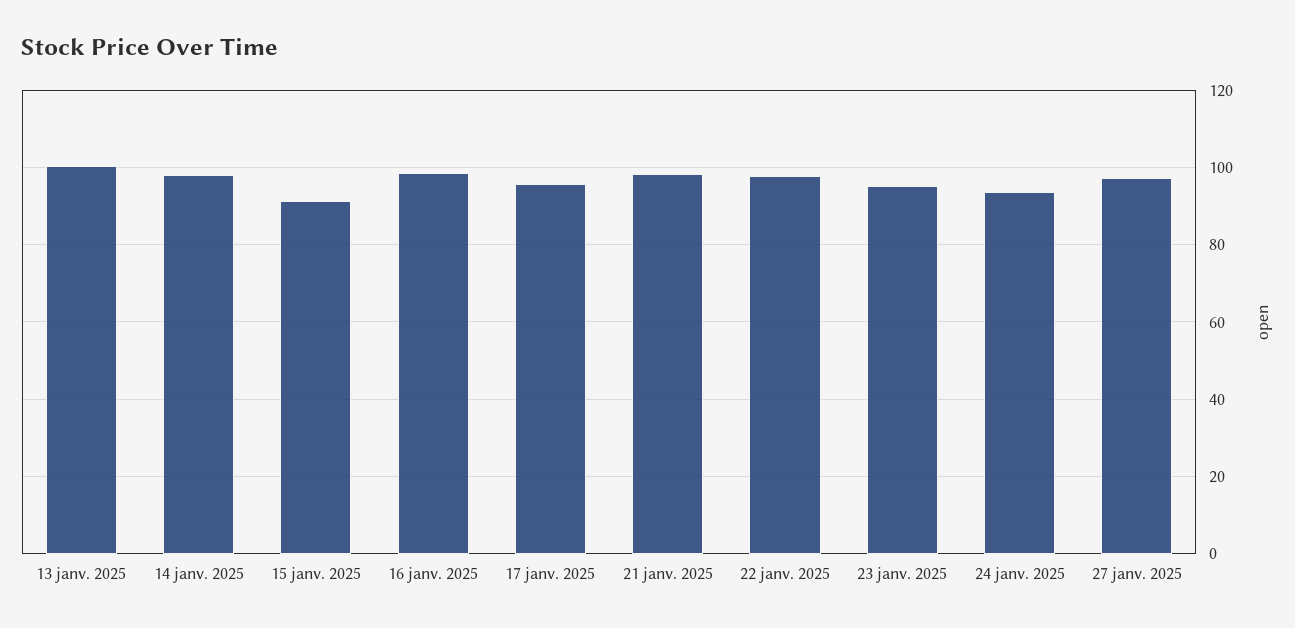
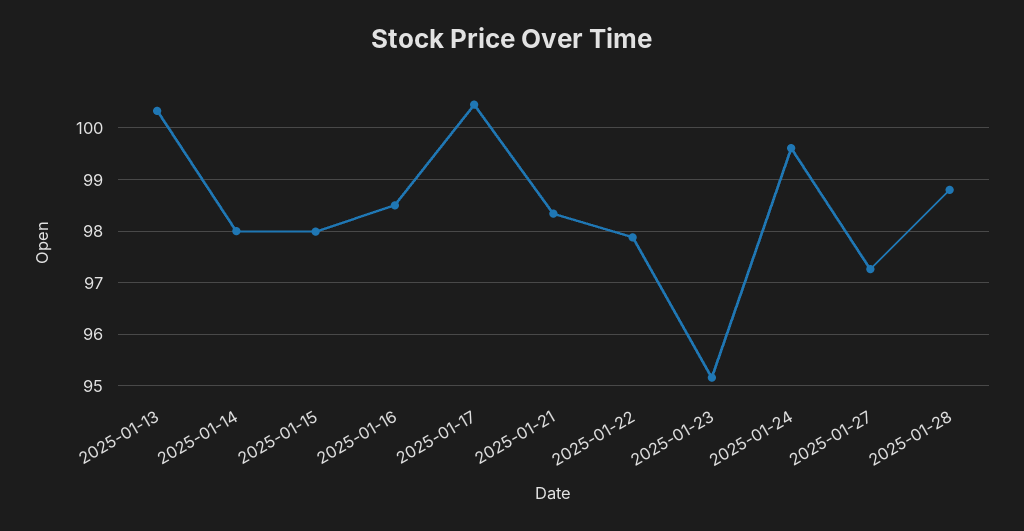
15 janv. 2025: 92 -> 98
17 janv. 2025: 96 -> 100.4
24 janv. 2025: 94 -> 99.6
2025-01-28: none -> 98.8

